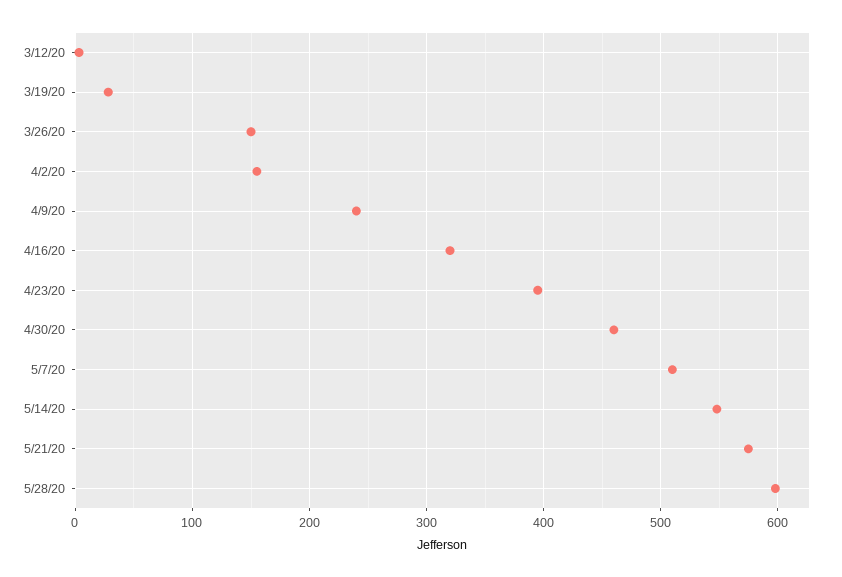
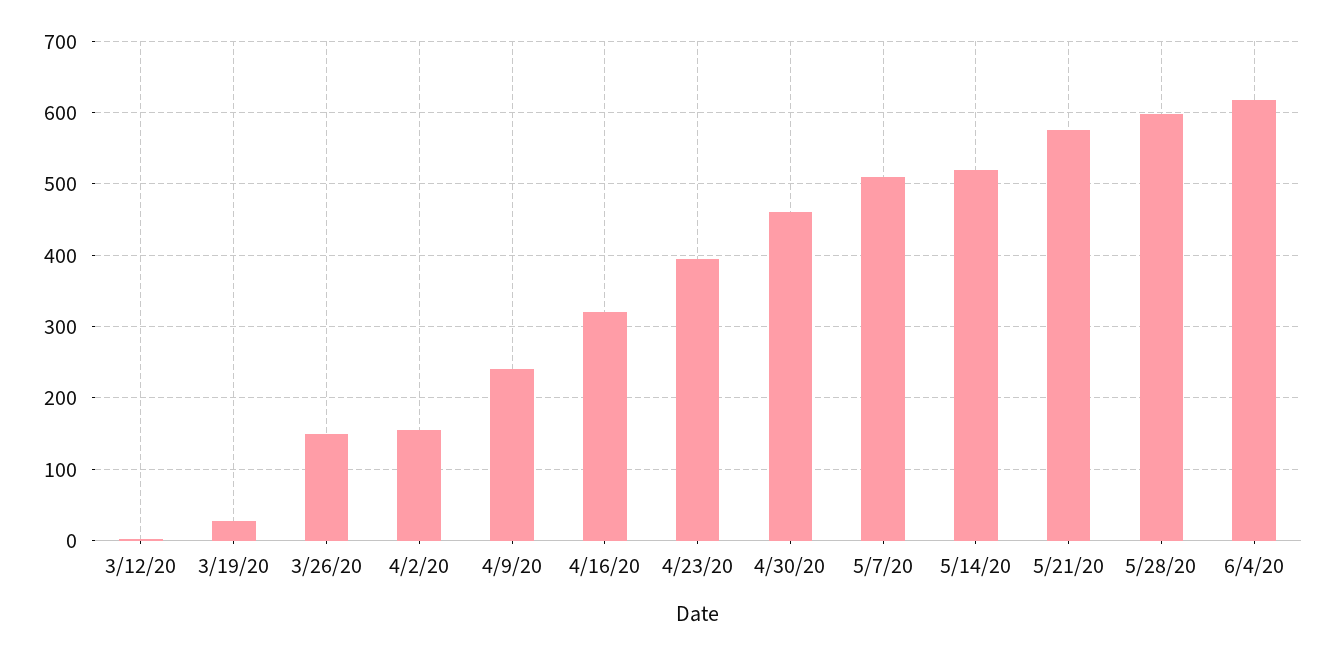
5/14/20: 550 -> 520
6/4/20: none -> 620

